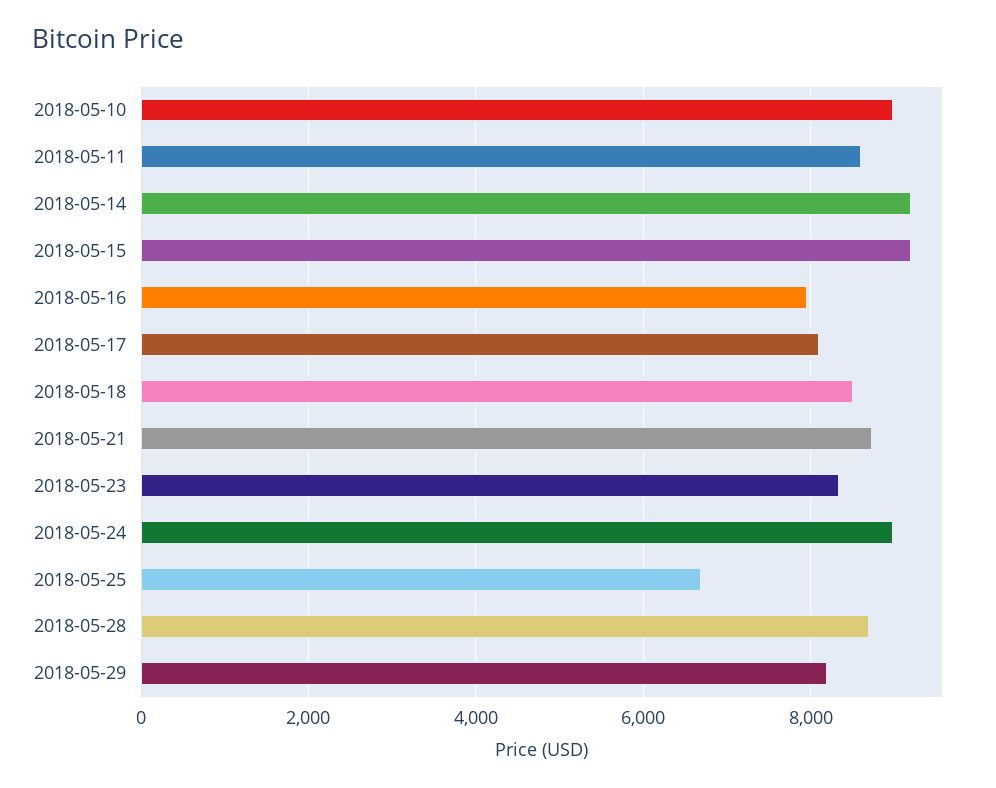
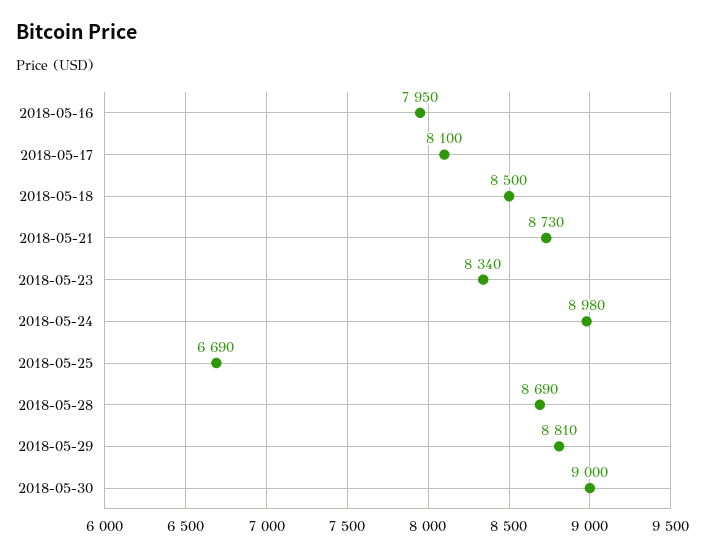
2018-05-10: 9000 -> none
2018-05-11: 8600 -> none
2018-05-14: 9200 -> none
2018-05-15: 9200 -> none
2018-05-29: 8200 -> 8810
2018-05-30: none -> 9000

